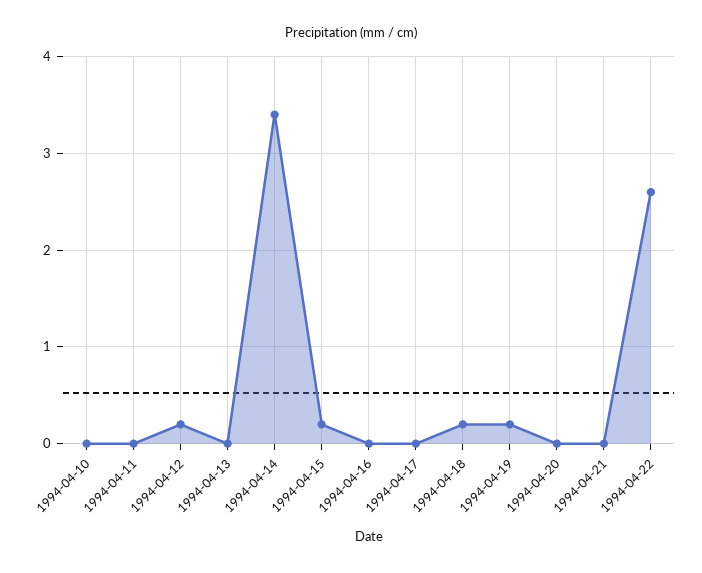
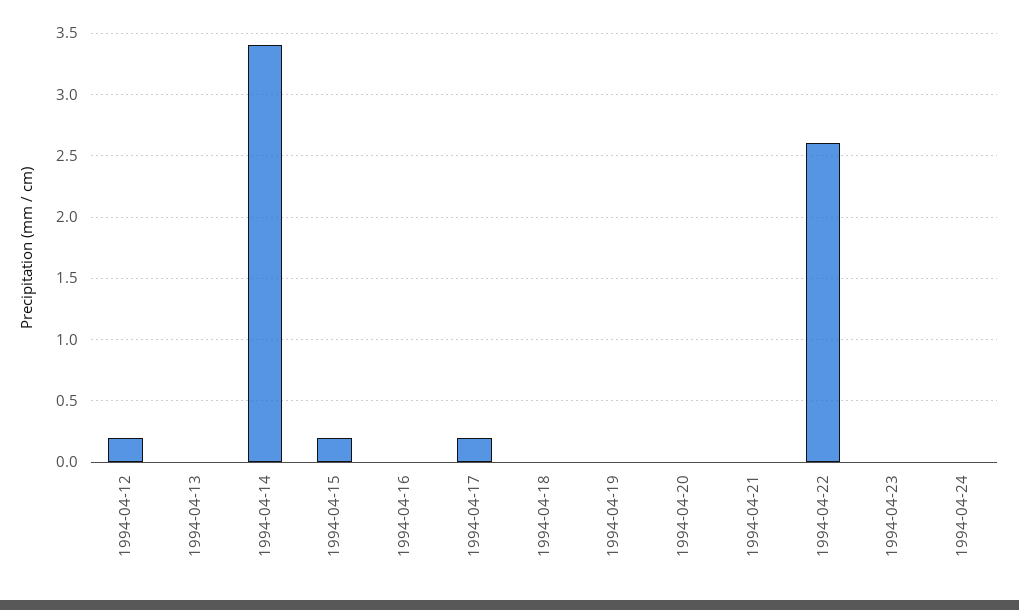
1994-04-10: 0 -> none
1994-04-11: 0 -> none
1994-04-17: 0 -> 0.2
1994-04-18: 0.2 -> 0
1994-04-19: 0.2 -> 0
1994-04-23: none -> 0
1994-04-24: none -> 0

